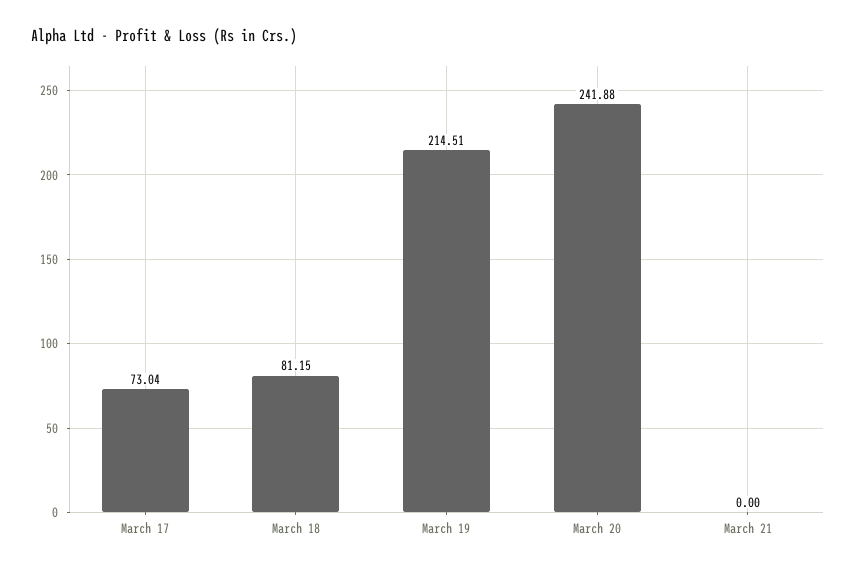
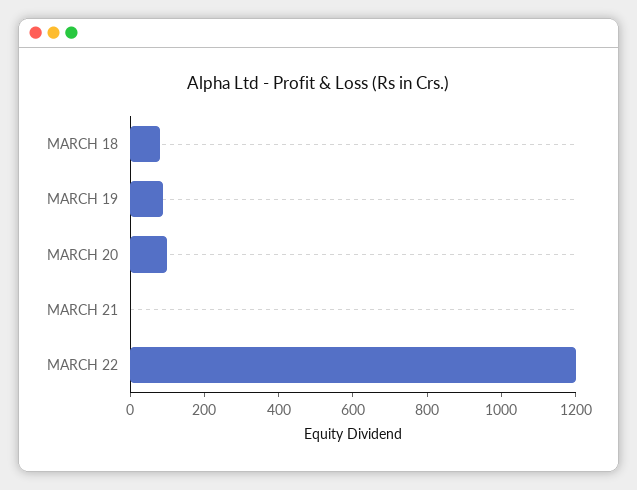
March 17: 73.04 -> none
March 19: 214.51 -> 100
March 20: 241.88 -> 100
MARCH 22: none -> 1200

